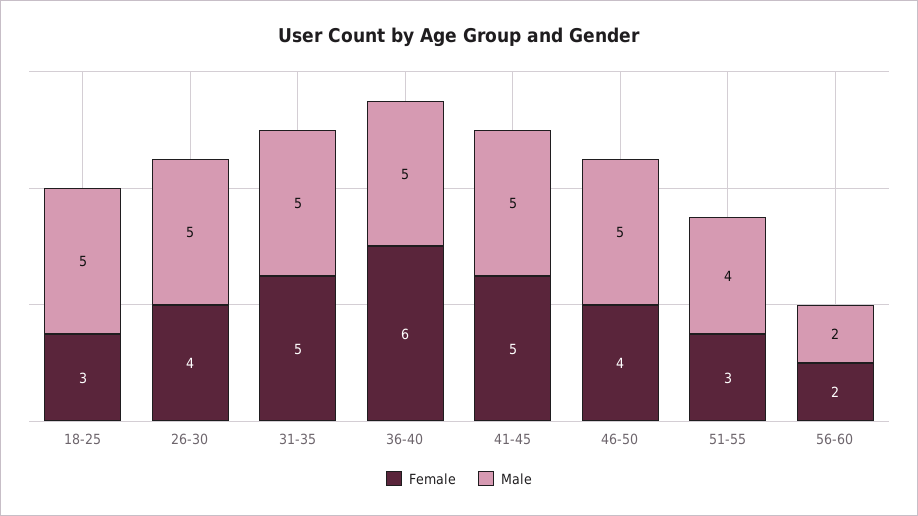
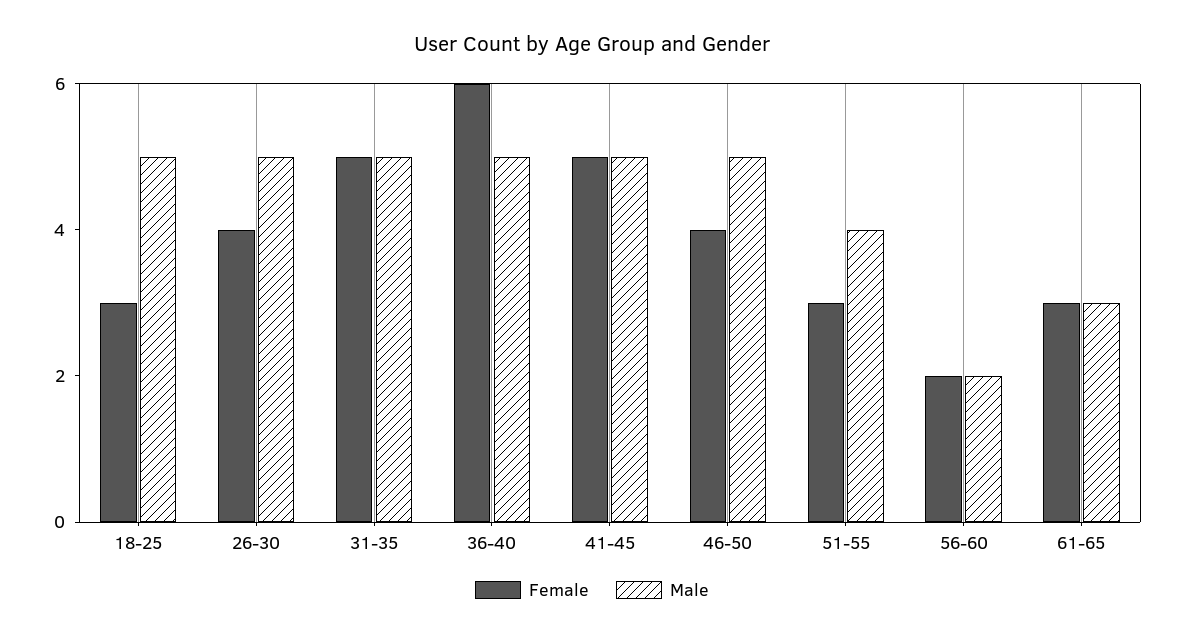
Female, 61-65: none -> 3
Male, 61-65: none -> 3

